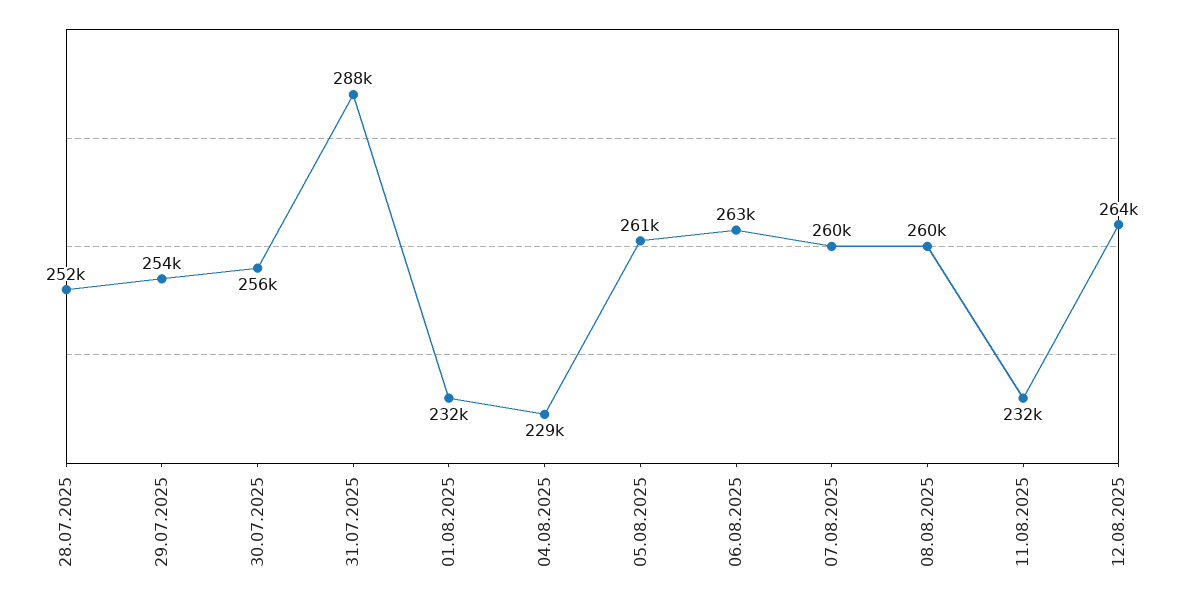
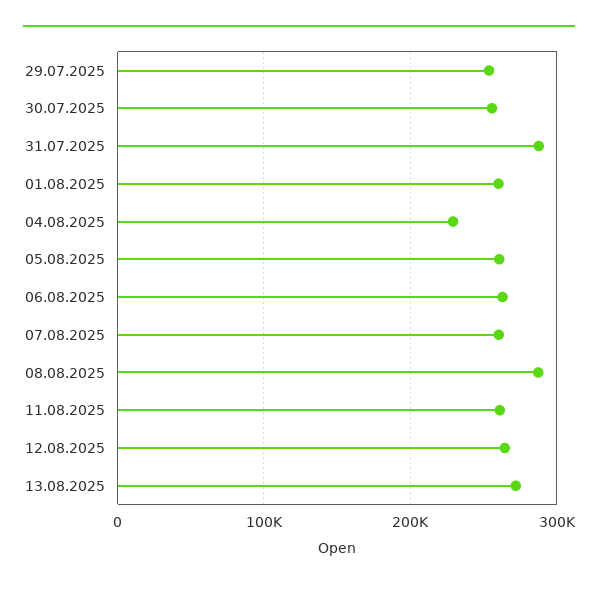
28.07.2025: 252000 -> none
01.08.2025: 232000 -> 260000
08.08.2025: 260000 -> 290000
11.08.2025: 232000 -> 260000
13.08.2025: none -> 270000

